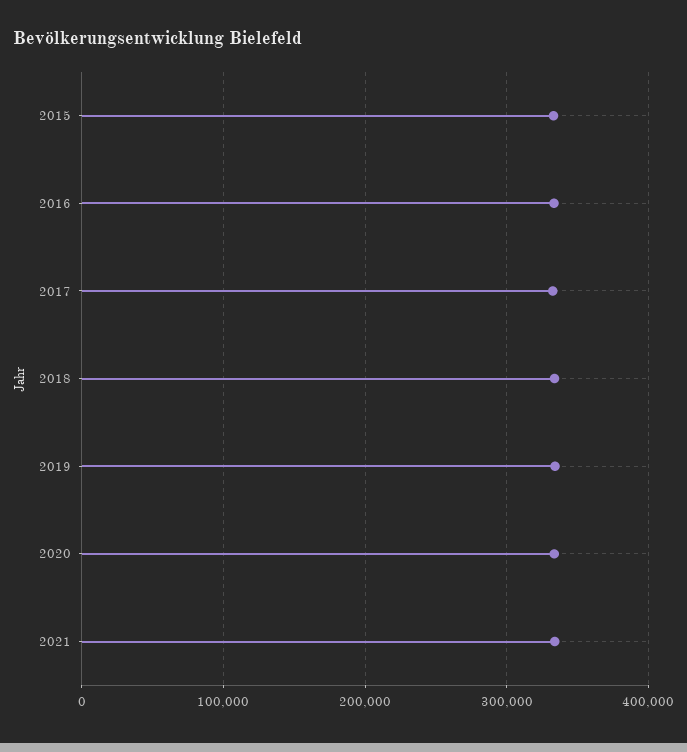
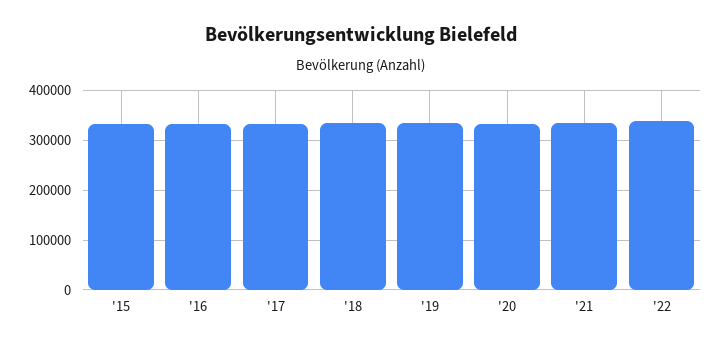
'22: none -> 340000

